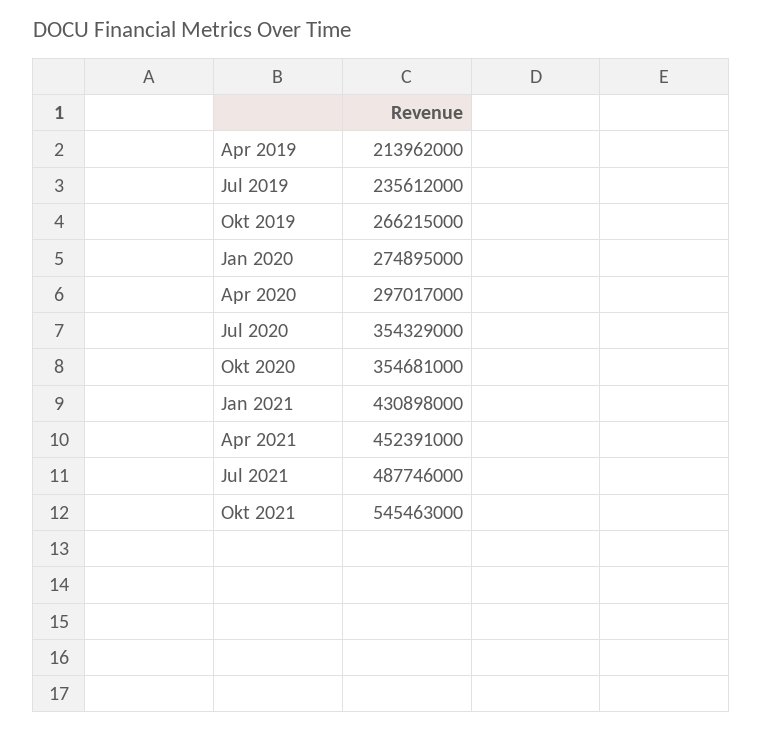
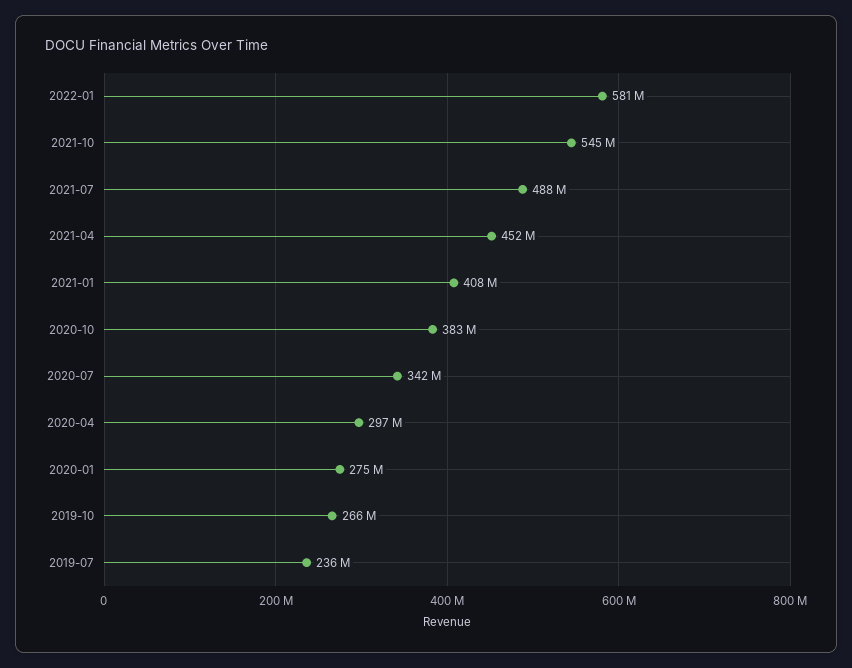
Apr 2019: 213962000 -> none
Jul 2020: 354329000 -> 342000000
Okt 2020: 354681000 -> 383000000
Jan 2021: 430898000 -> 408000000
2022-01: none -> 581000000

